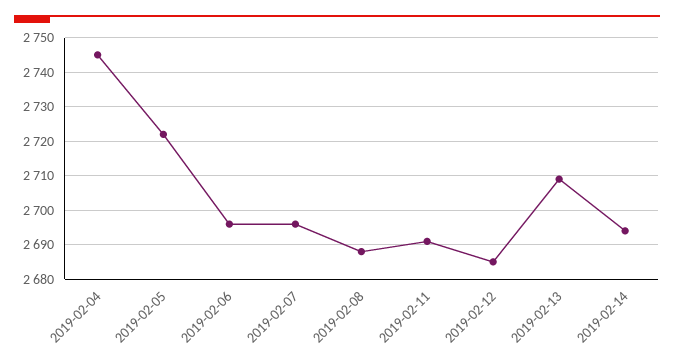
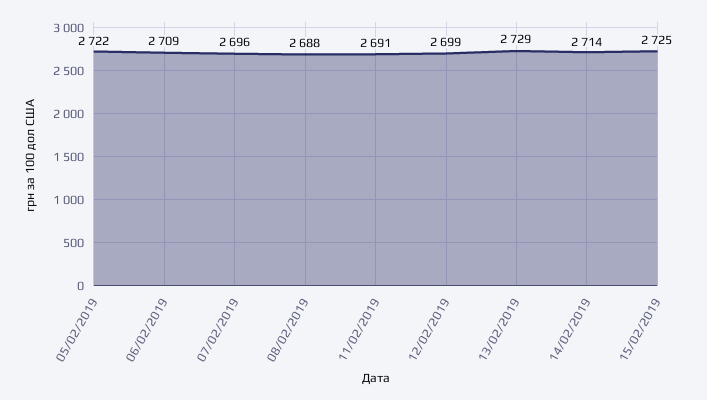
2019-02-04: 2745 -> none
2019-02-06: 2695 -> 2709
2019-02-12: 2685 -> 2699
2019-02-13: 2710 -> 2729
2019-02-14: 2695 -> 2714
15/02/2019: none -> 2725

